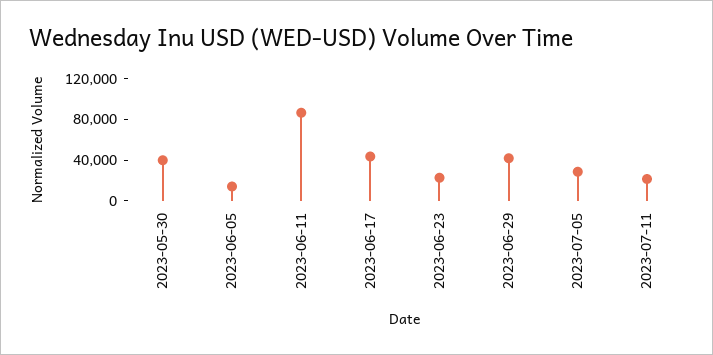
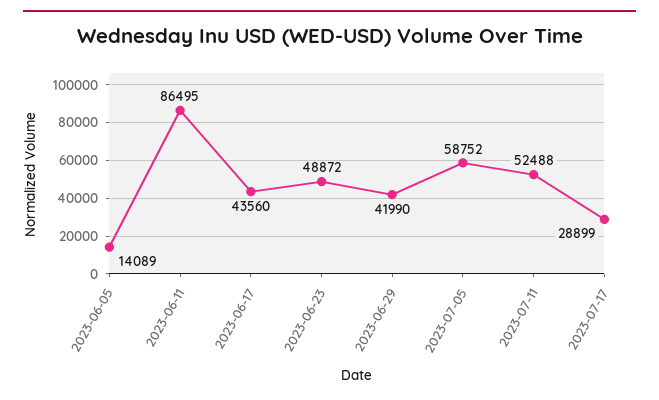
2023-05-30: 40000 -> none
2023-06-23: 20000 -> 48872
2023-07-05: 30000 -> 58752
2023-07-11: 20000 -> 52488
2023-07-17: none -> 28899

